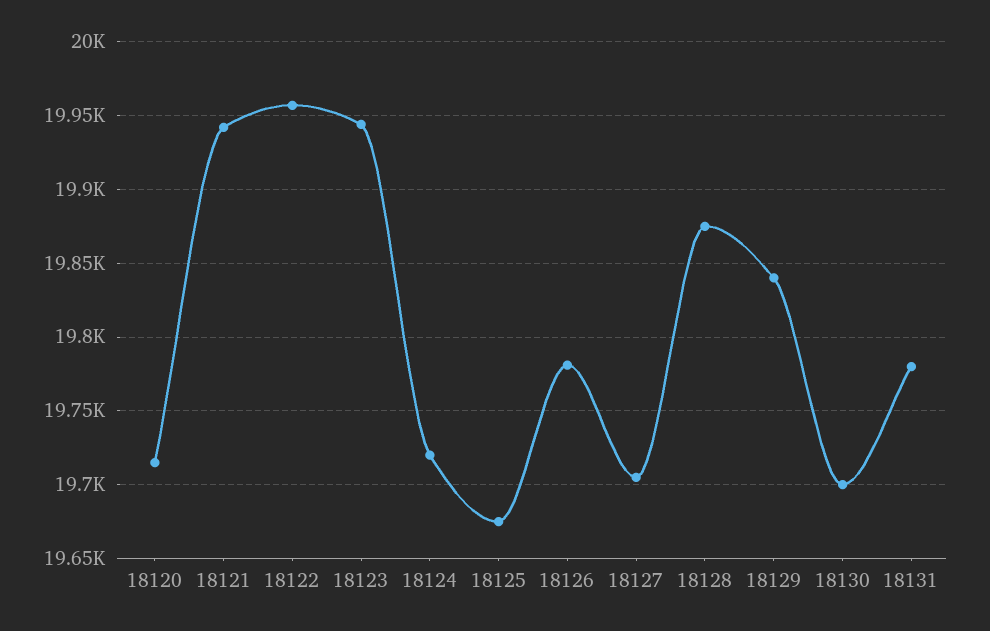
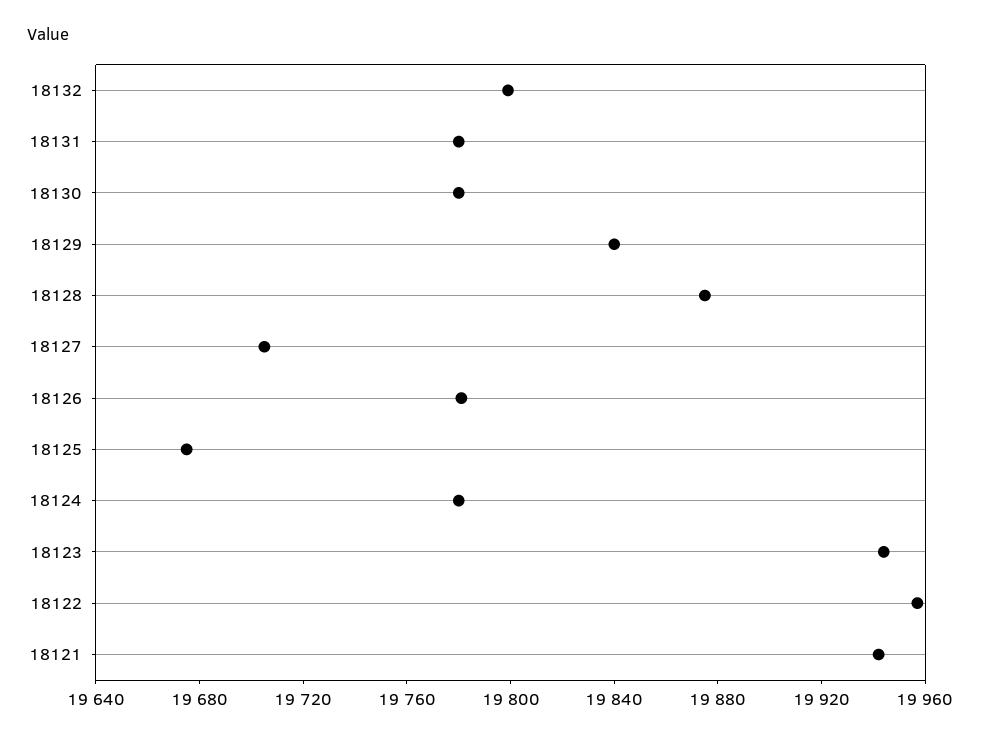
18120: 19715 -> none
18124: 19720 -> 19780
18130: 19700 -> 19780
18132: none -> 19800

